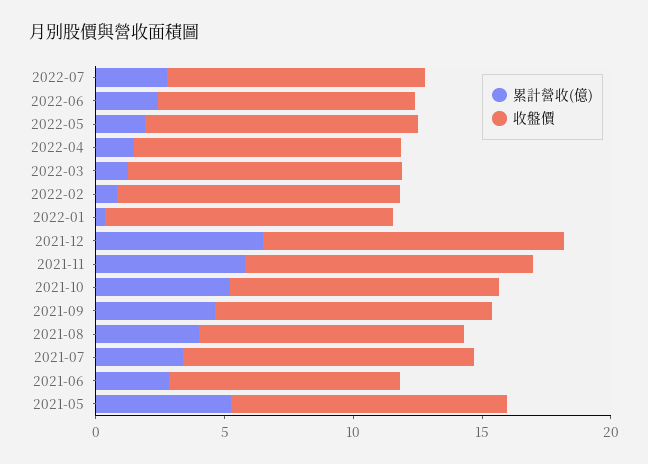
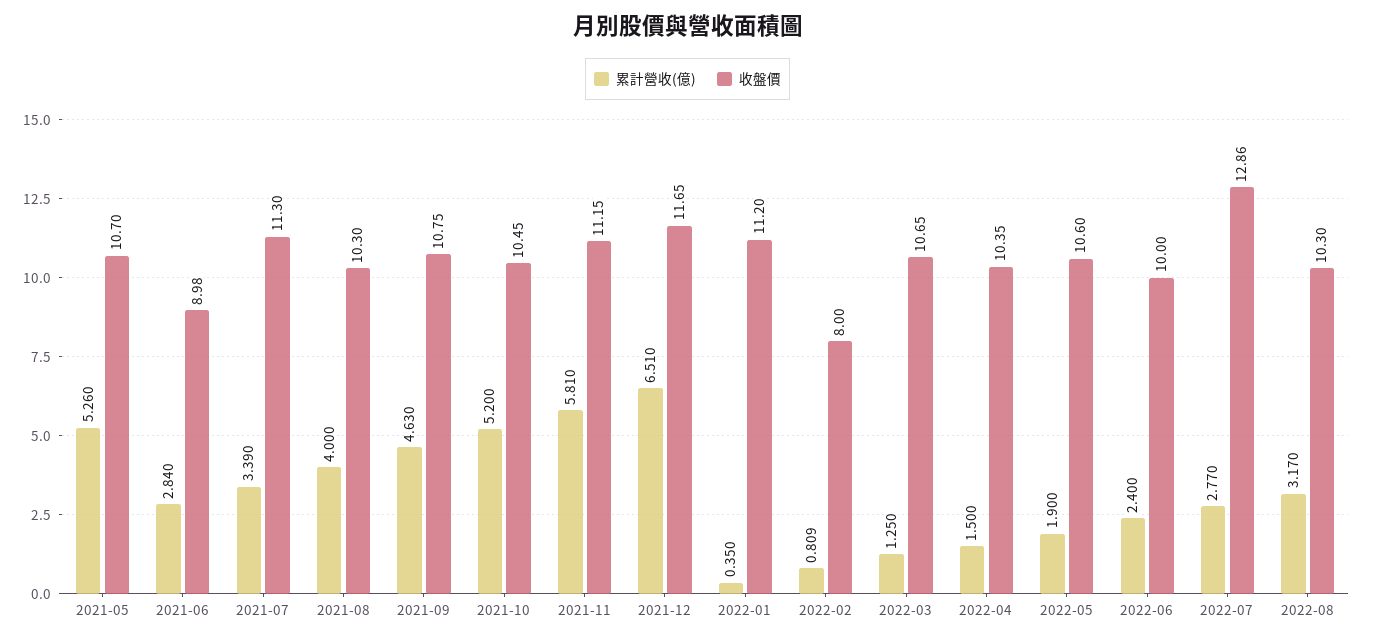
收盤價, 2022-07: 10 -> 12.86
收盤價, 2022-02: 11 -> 8
累計營收(億), 2022-08: none -> 3.17
收盤價, 2022-08: none -> 10.3

